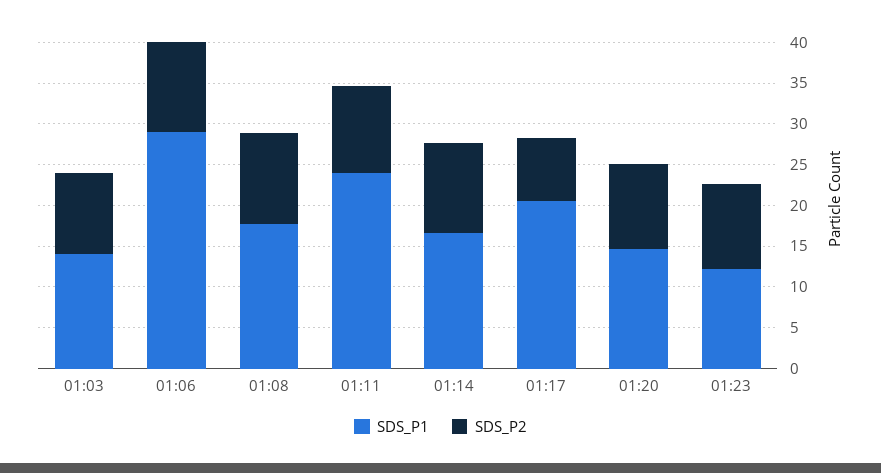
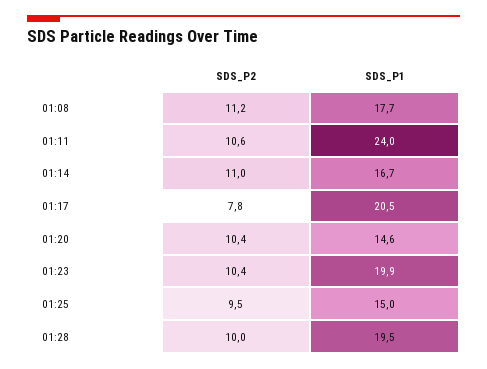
SDS_P1, 01:03: 14 -> none
SDS_P2, 01:03: 10 -> none
SDS_P1, 01:06: 29 -> none
SDS_P2, 01:06: 11 -> none
SDS_P1, 01:23: 12 -> 19.9
SDS_P2, 01:25: none -> 9.5
SDS_P1, 01:25: none -> 15
SDS_P2, 01:28: none -> 10
SDS_P1, 01:28: none -> 19.5

